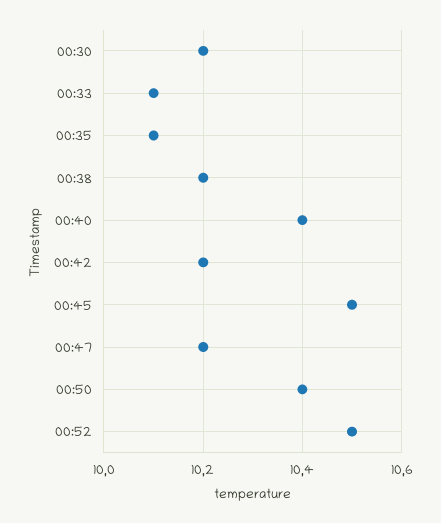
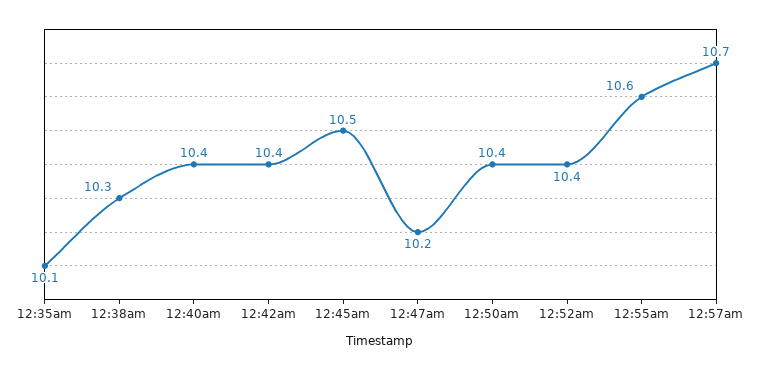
00:30: 10.2 -> none
00:33: 10.1 -> none
00:38: 10.2 -> 10.3
00:42: 10.2 -> 10.4
00:52: 10.5 -> 10.4
12:55am: none -> 10.6
12:57am: none -> 10.7

